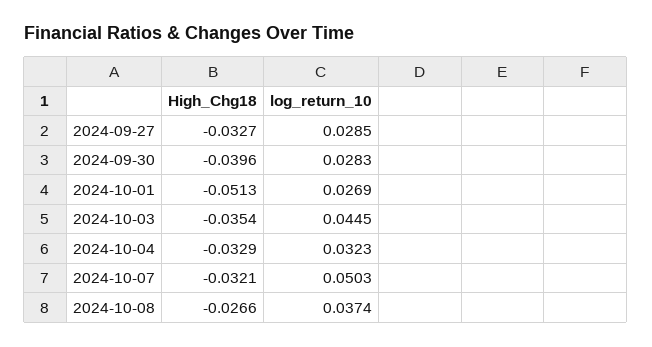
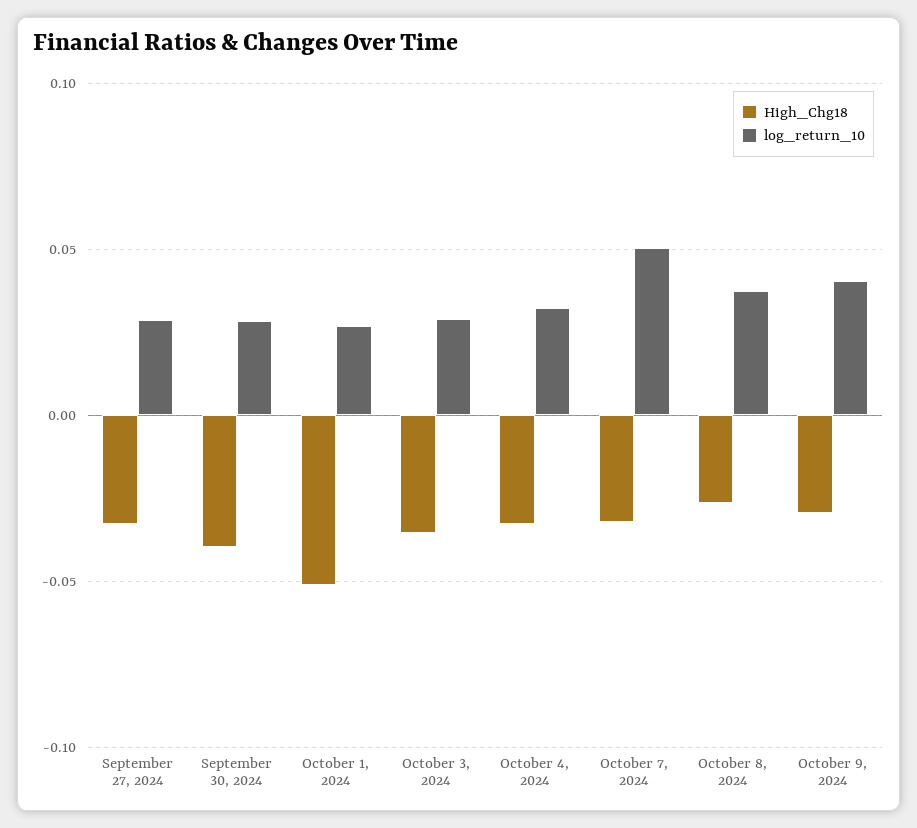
log_return_10, 2024-10-03: 0.0445 -> 0.03
High_Chg18, October 9, 2024: none -> -0.03
log_return_10, October 9, 2024: none -> 0.04

